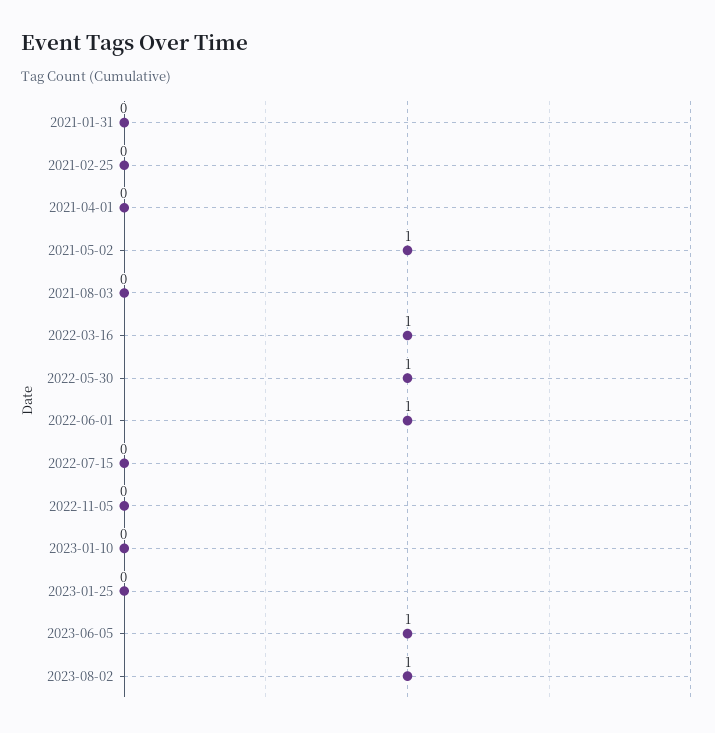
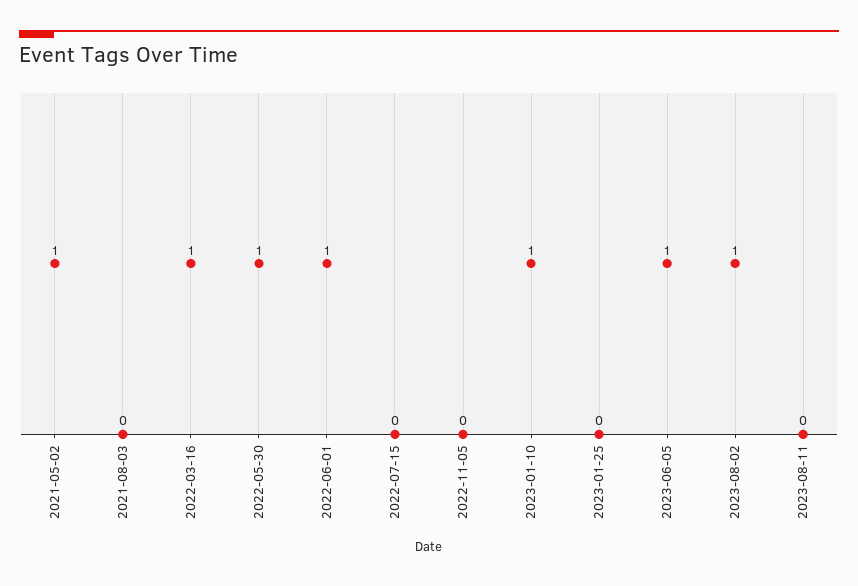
2021-01-31: 0 -> none
2021-02-25: 0 -> none
2021-04-01: 0 -> none
2023-01-10: 0 -> 1
2023-08-11: none -> 0

